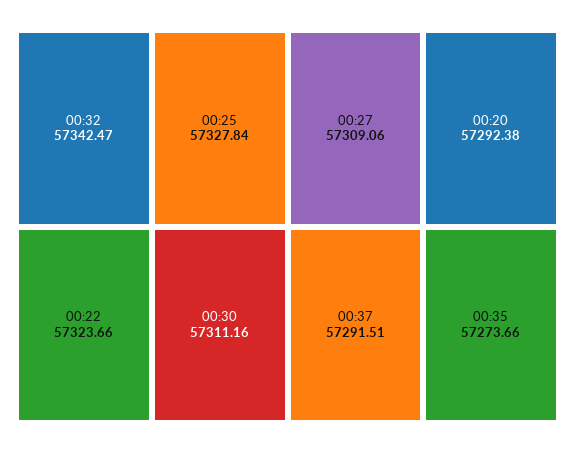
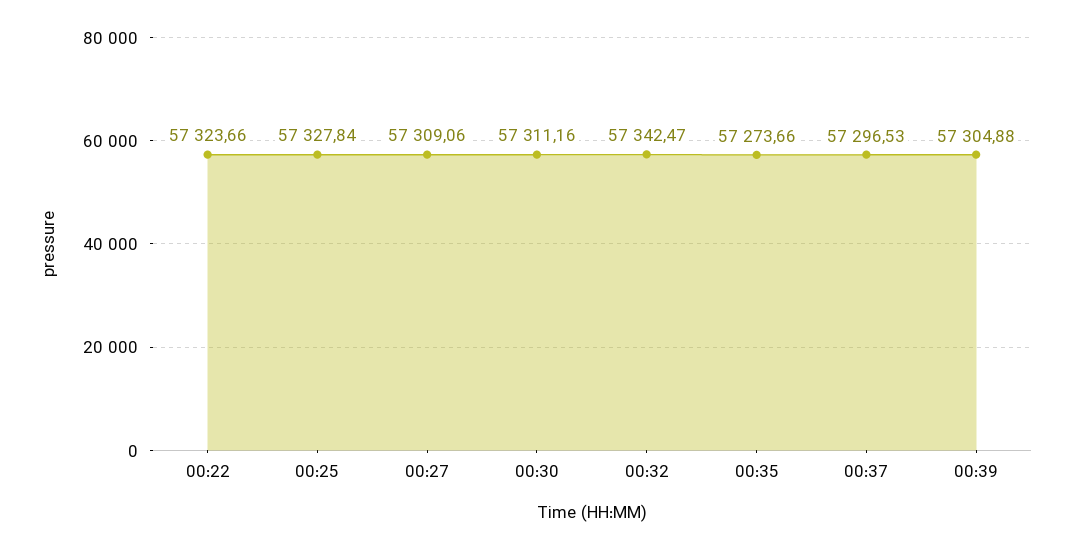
00:20: 57292.38 -> none
00:37: 57291.51 -> 57296.53
00:39: none -> 57304.88

